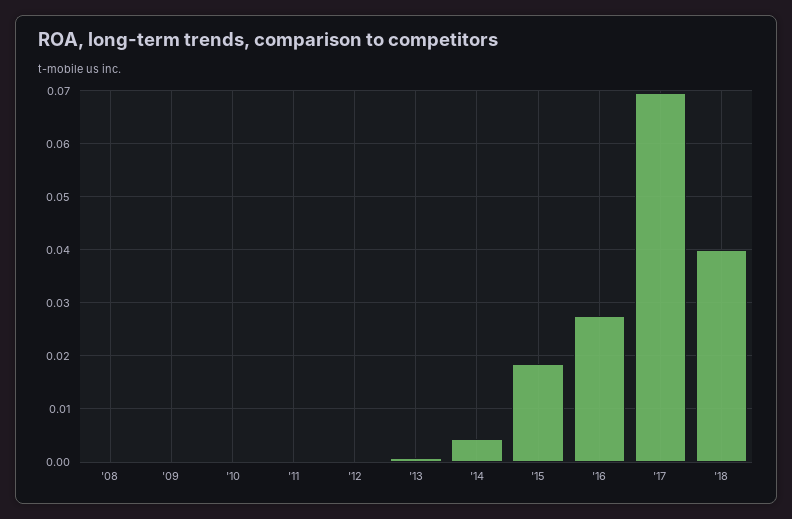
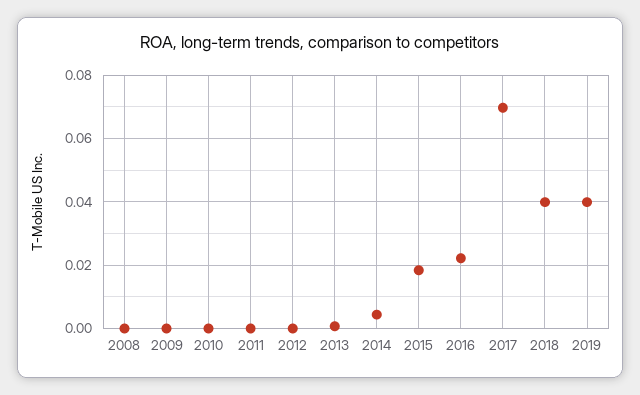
'16: 0.028 -> 0.022
2019: none -> 0.04

